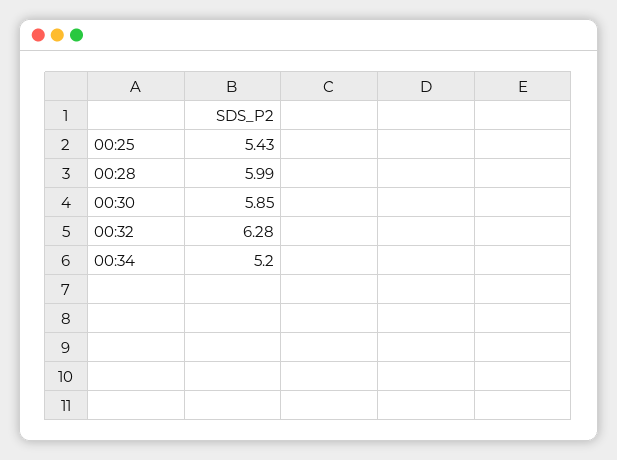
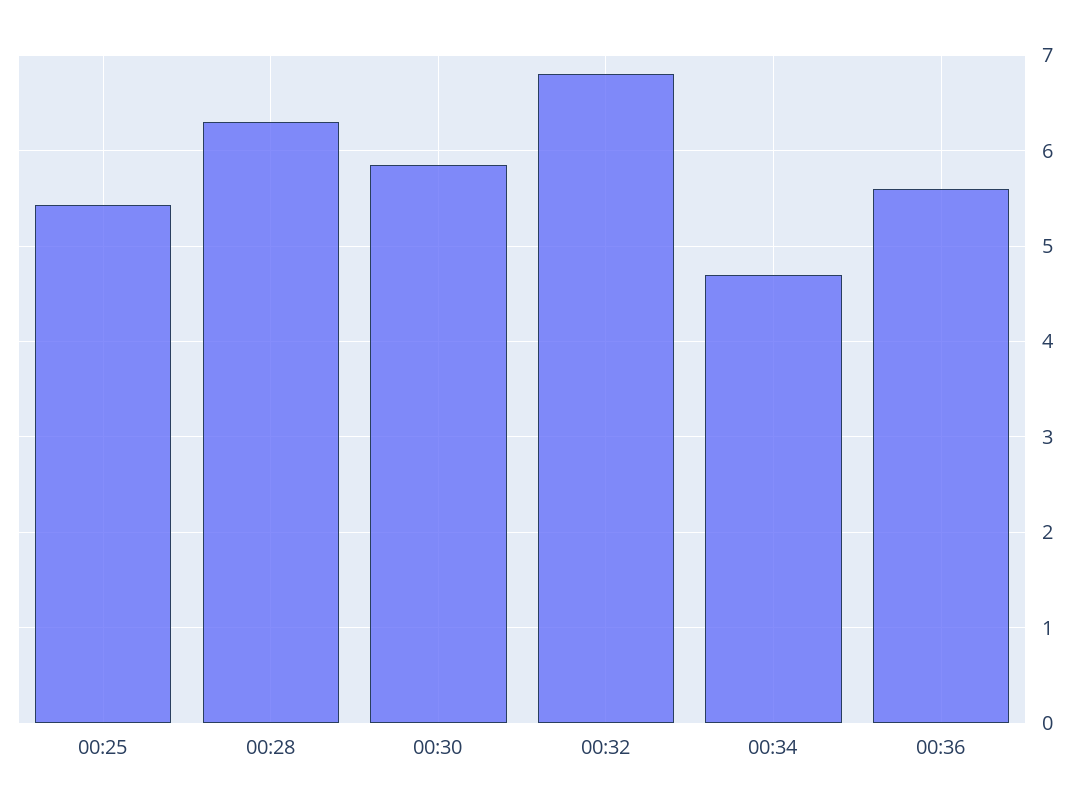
00:28: 5.99 -> 6.3
00:32: 6.28 -> 6.8
00:34: 5.2 -> 4.7
00:36: none -> 5.6

